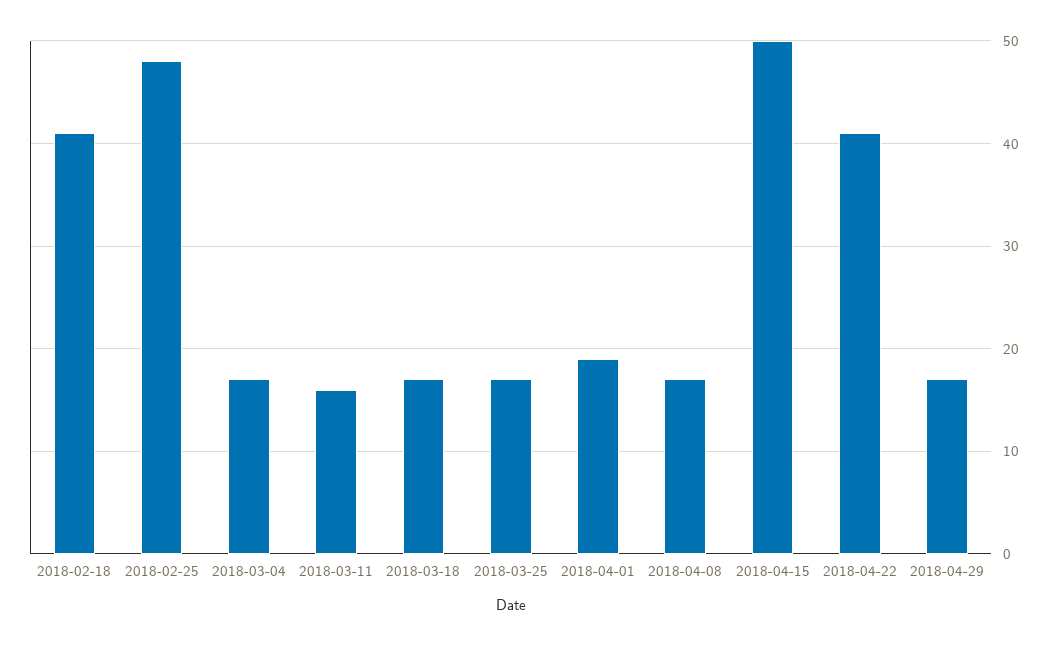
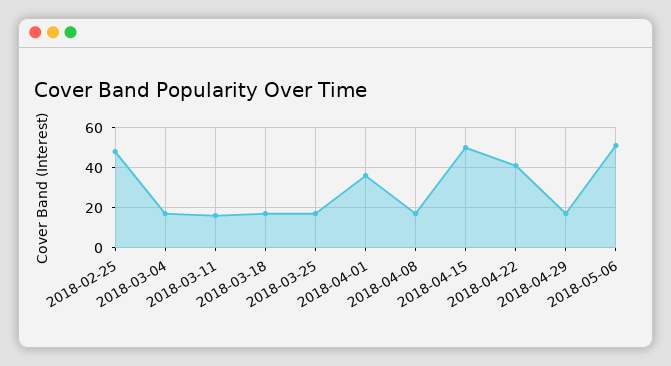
2018-02-18: 41 -> none
2018-04-01: 19 -> 35
2018-05-06: none -> 50

